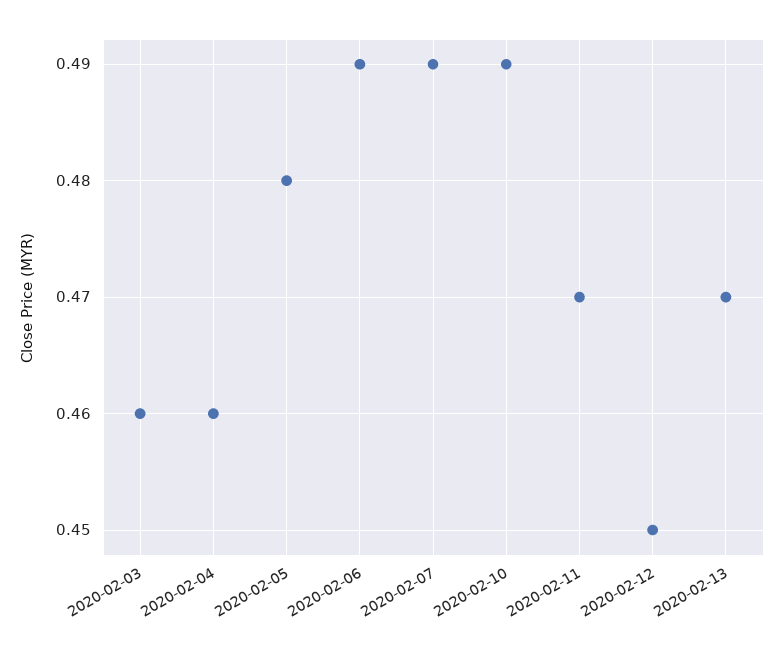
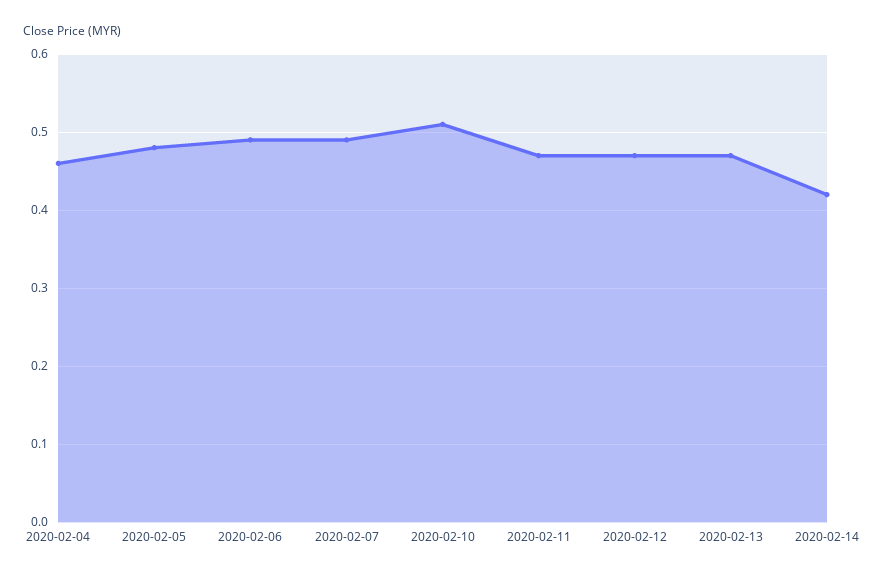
2020-02-03: 0.46 -> none
2020-02-10: 0.49 -> 0.51
2020-02-12: 0.45 -> 0.47
2020-02-14: none -> 0.42

